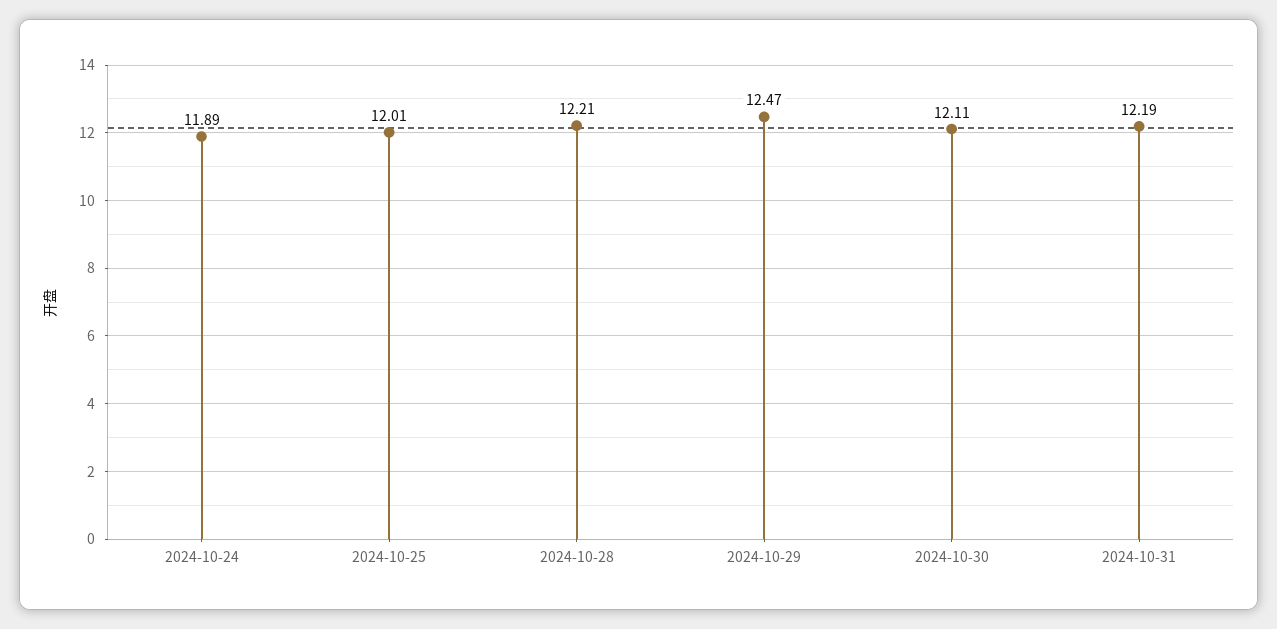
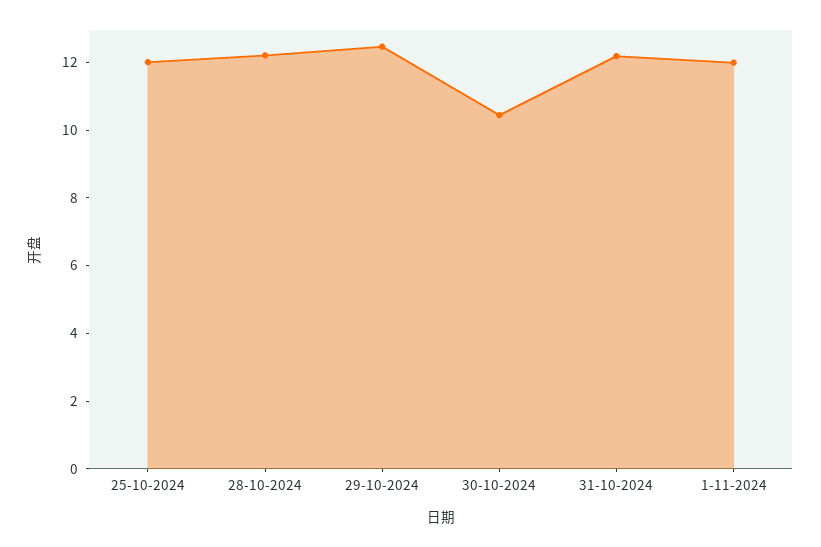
2024-10-24: 11.89 -> none
2024-10-30: 12.11 -> 10.5
1-11-2024: none -> 12

